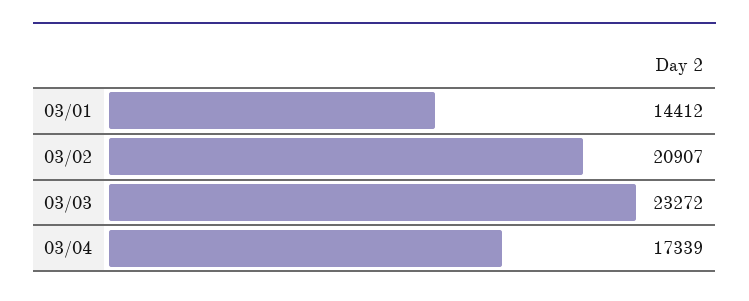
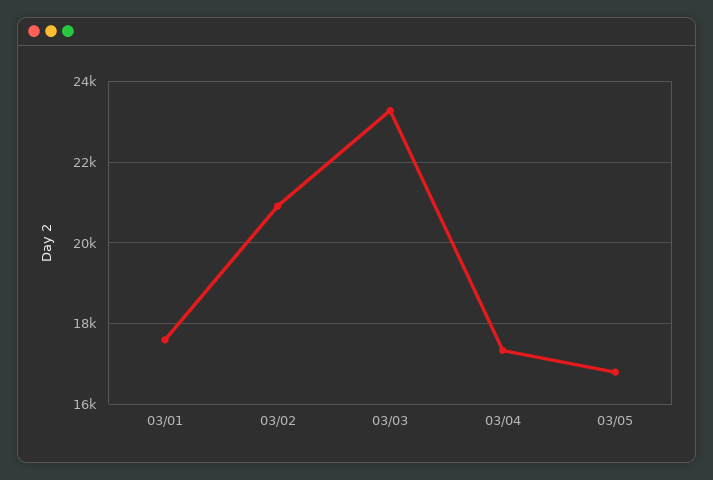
03/01: 14412 -> 17600
03/05: none -> 16800

